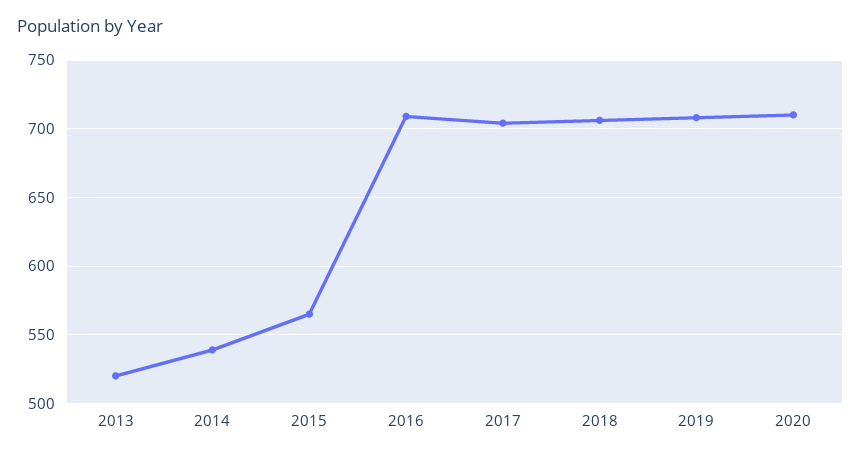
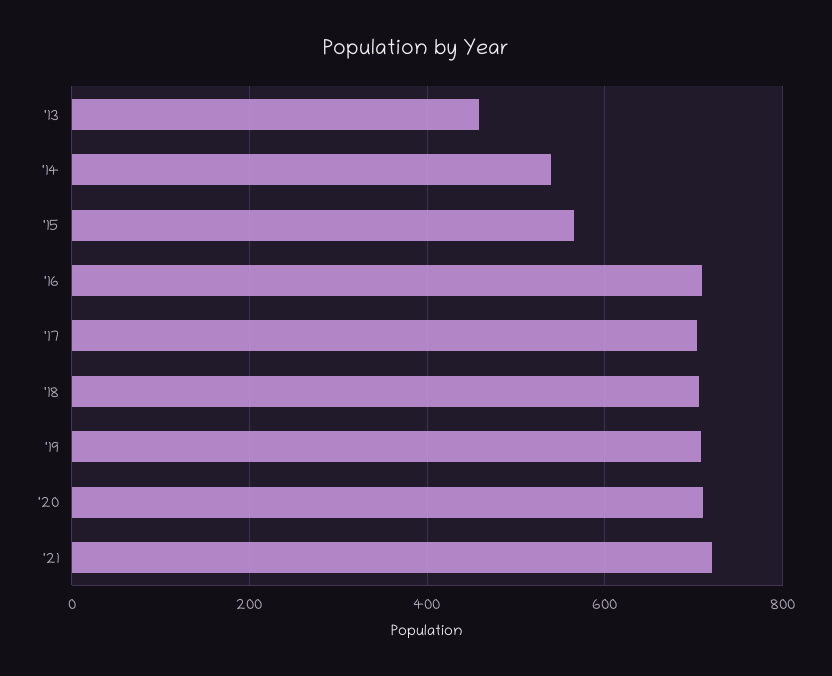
2013: 520 -> 460
'21: none -> 720

